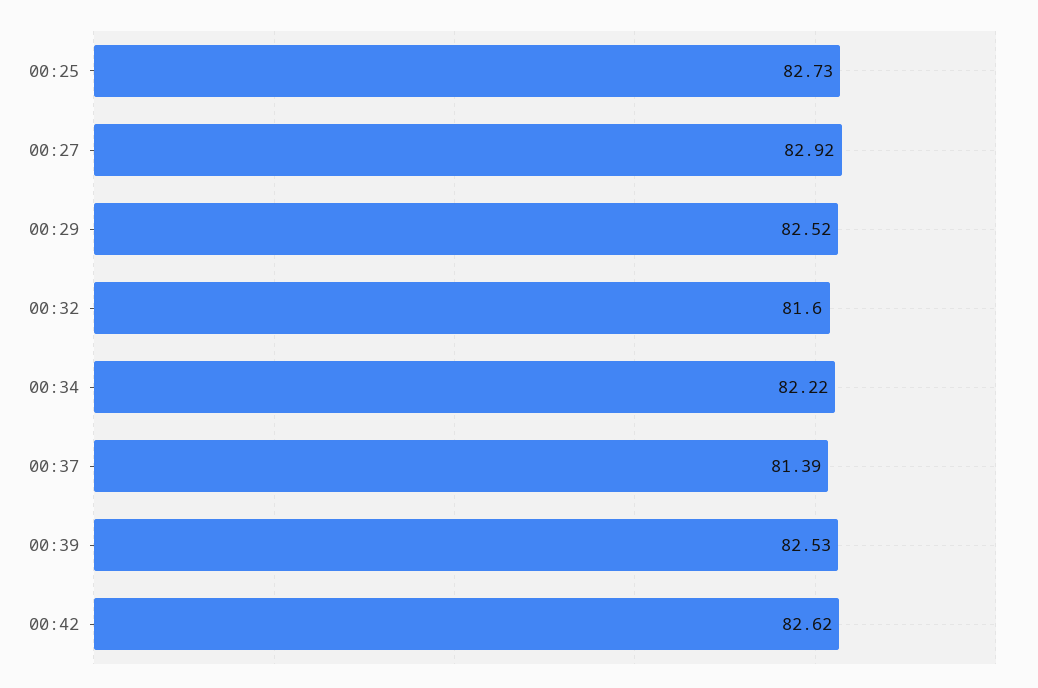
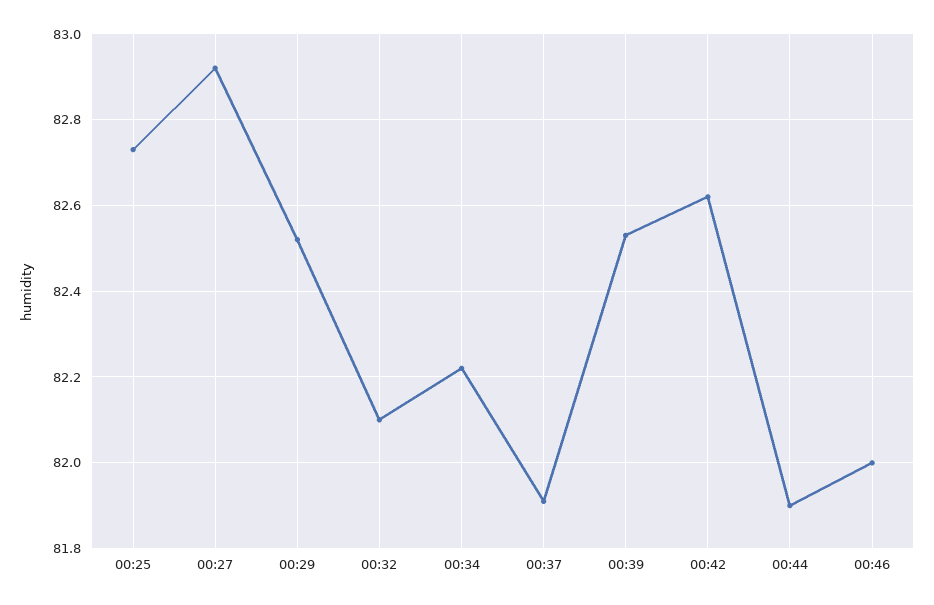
00:32: 81.6 -> 82.1
00:37: 81.39 -> 81.9
00:44: none -> 81.9
00:46: none -> 82

